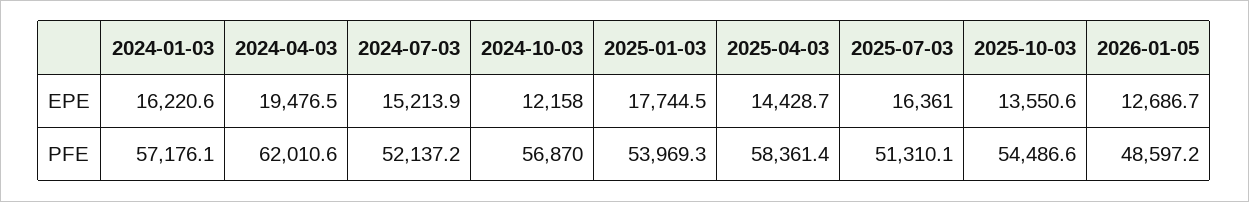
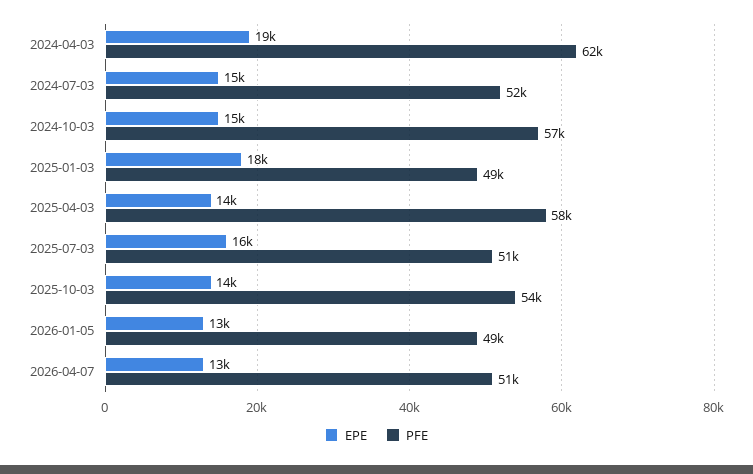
EPE, 2024-01-03: 16220.6 -> none
EPE, 2024-10-03: 12158 -> 15000
PFE, 2024-01-03: 57176.1 -> none
PFE, 2025-01-03: 53969.3 -> 49000
EPE, 2026-04-07: none -> 13000
PFE, 2026-04-07: none -> 51000

